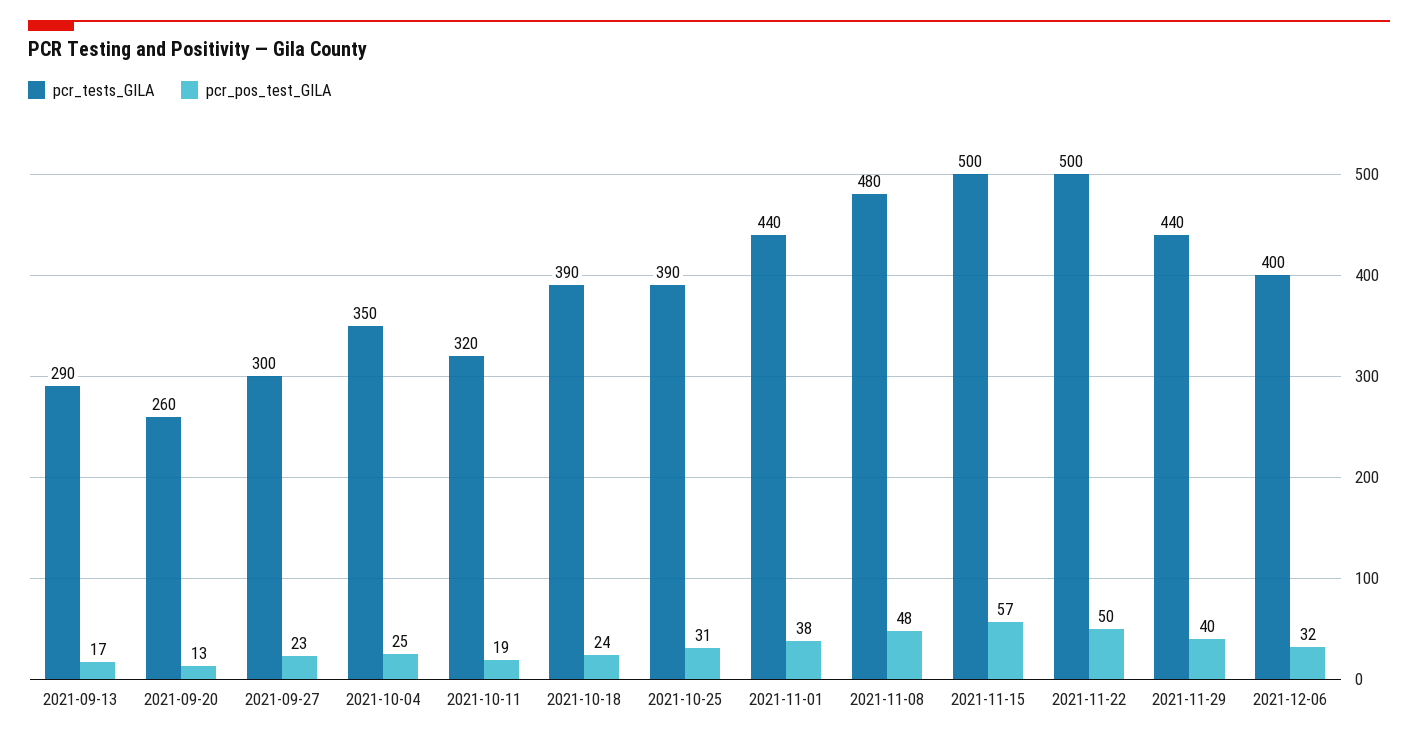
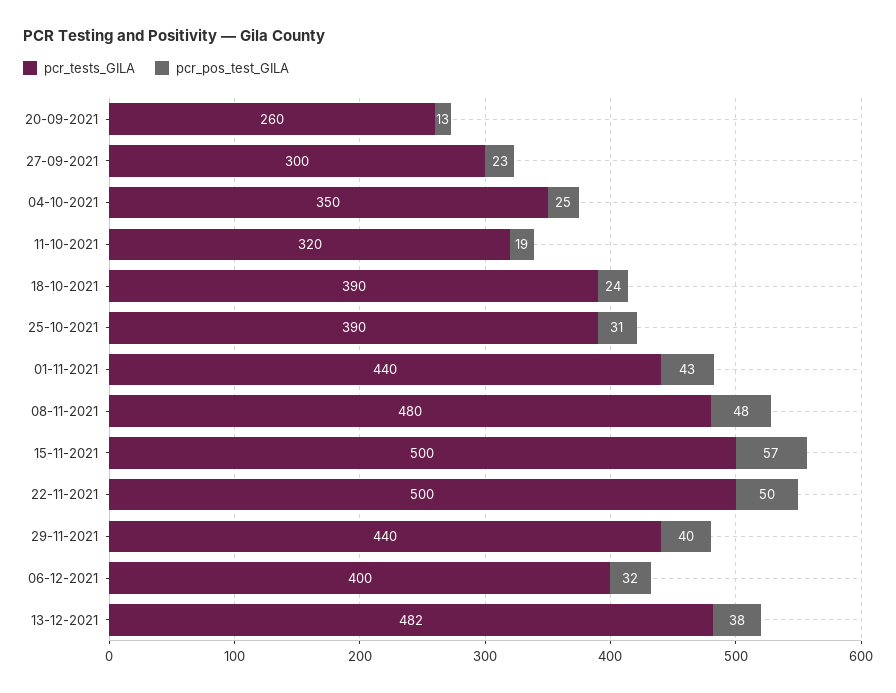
pcr_tests_GILA, 2021-09-13: 290 -> none
pcr_pos_test_GILA, 2021-09-13: 17 -> none
pcr_pos_test_GILA, 2021-11-01: 38 -> 43
pcr_tests_GILA, 13-12-2021: none -> 482
pcr_pos_test_GILA, 13-12-2021: none -> 38

